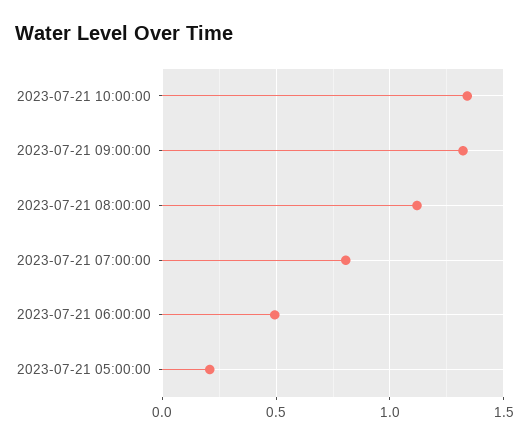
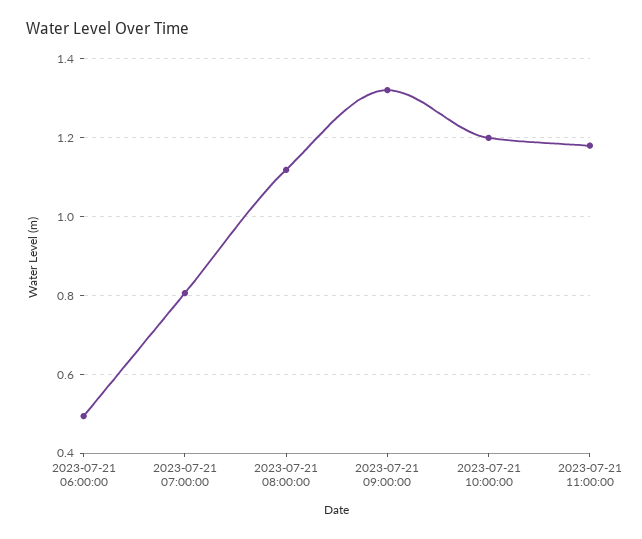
2023-07-21 10:00:00: 1.35 -> 1.2
2023-07-21 05:00:00: 0.2 -> none
2023-07-21 11:00:00: none -> 1.18

